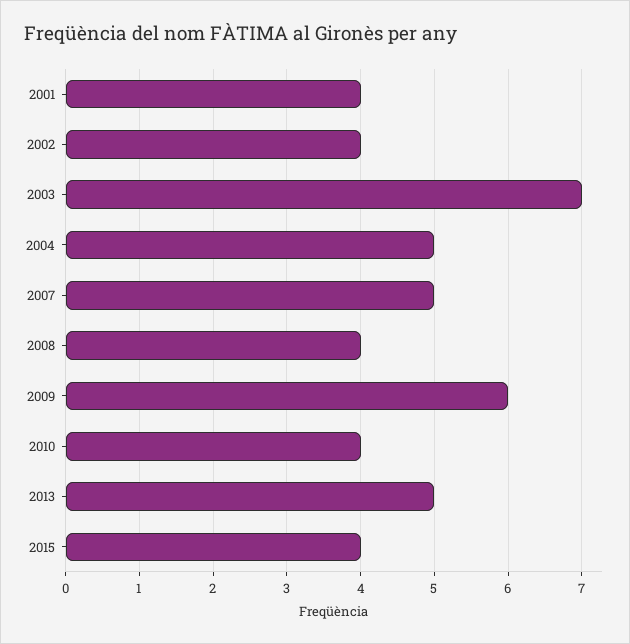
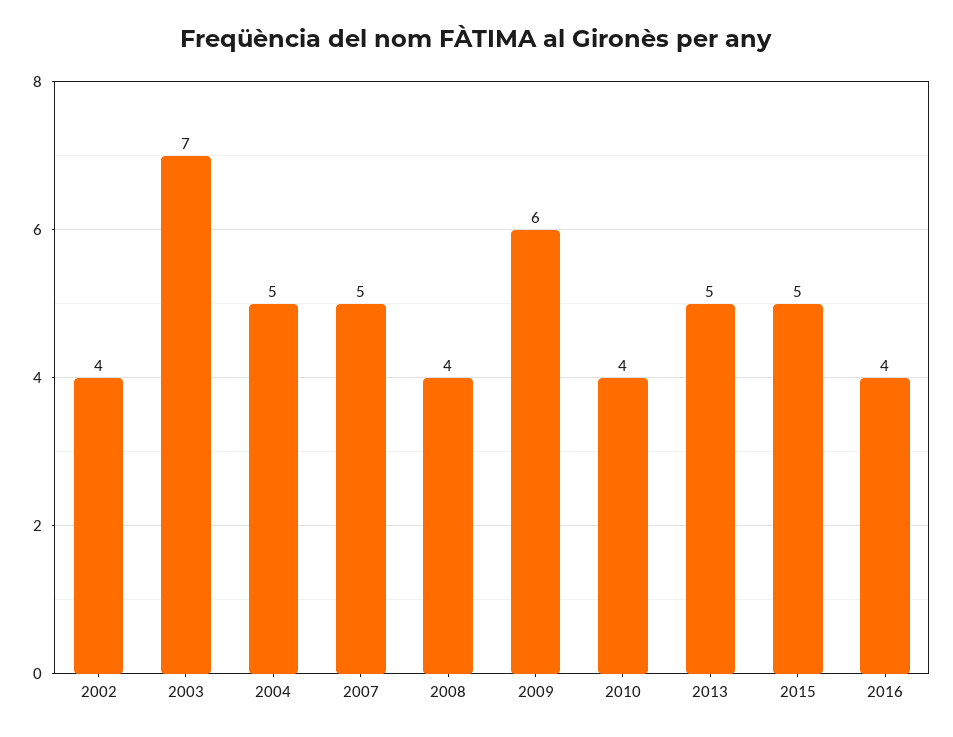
2001: 4 -> none
2015: 4 -> 5
2016: none -> 4

